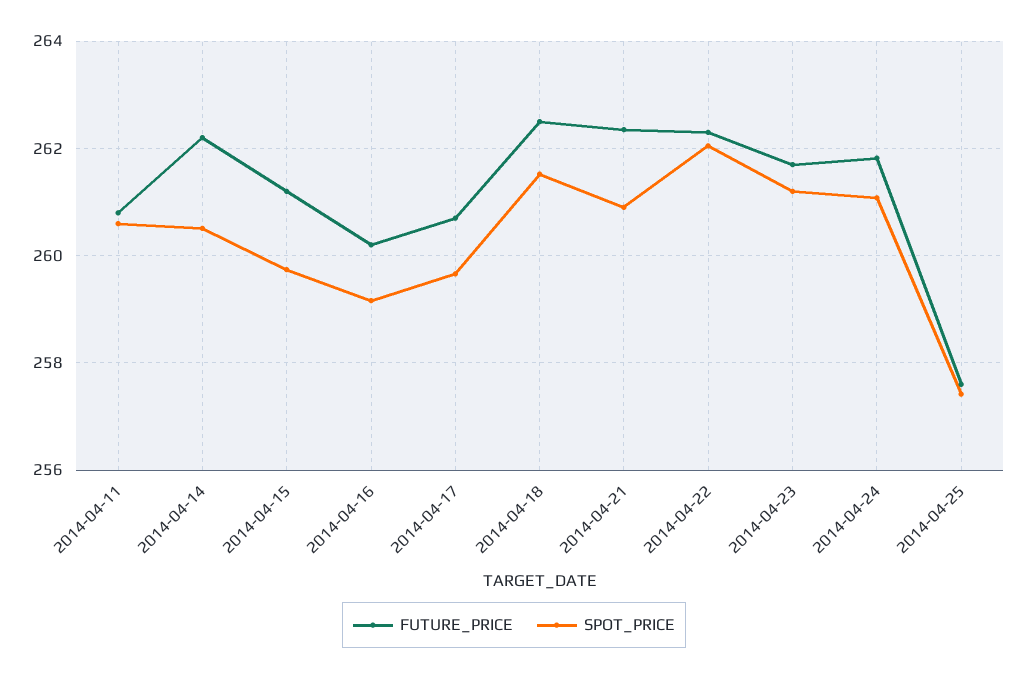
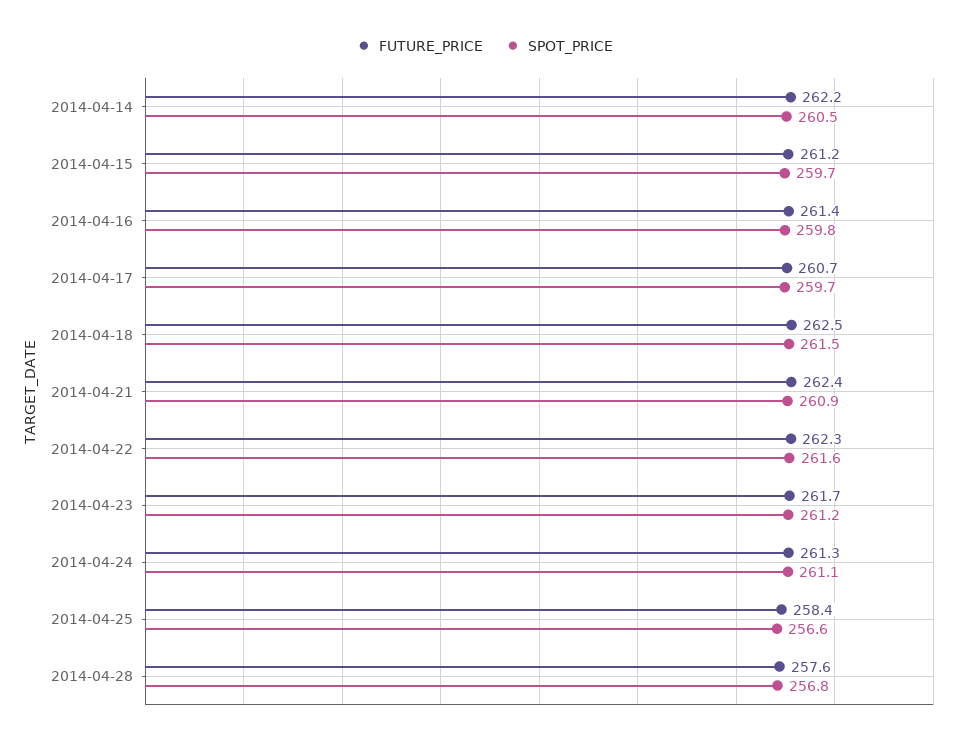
FUTURE_PRICE, 2014-04-11: 260.8 -> none
SPOT_PRICE, 2014-04-11: 260.6 -> none
FUTURE_PRICE, 2014-04-16: 260.2 -> 261.4
SPOT_PRICE, 2014-04-16: 259.2 -> 259.8
SPOT_PRICE, 2014-04-22: 262 -> 261.6
FUTURE_PRICE, 2014-04-24: 261.8 -> 261.3
FUTURE_PRICE, 2014-04-25: 257.6 -> 258.4
SPOT_PRICE, 2014-04-25: 257.4 -> 256.6
FUTURE_PRICE, 2014-04-28: none -> 257.6
SPOT_PRICE, 2014-04-28: none -> 256.8

